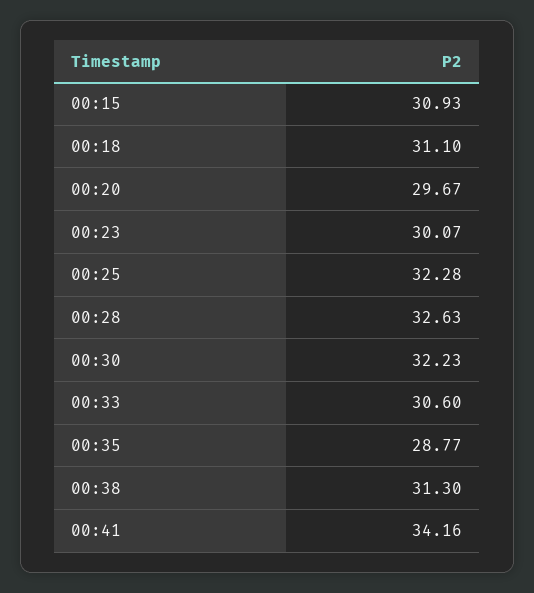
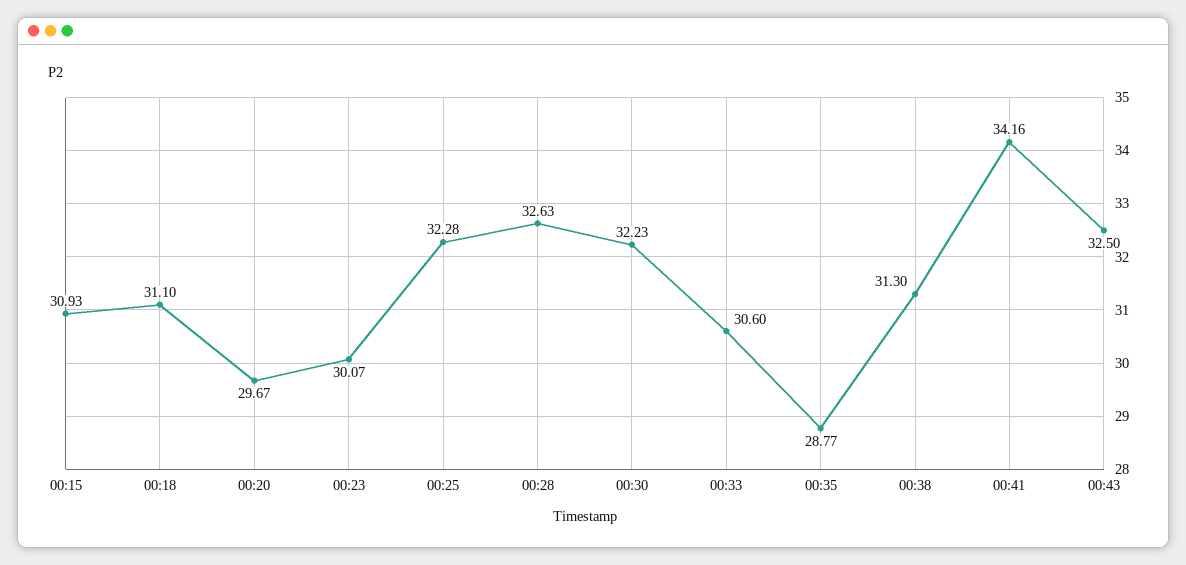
00:43: none -> 32.5

